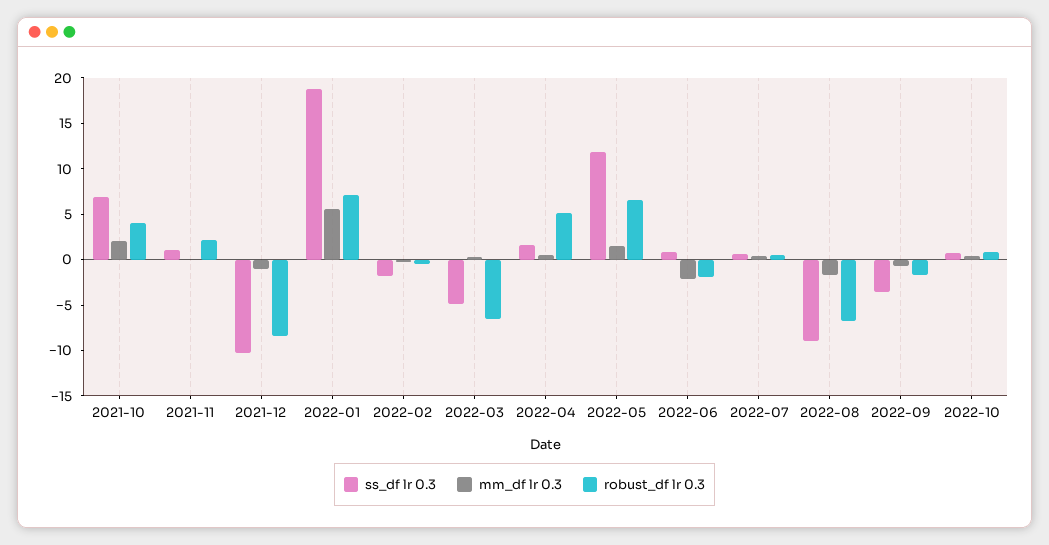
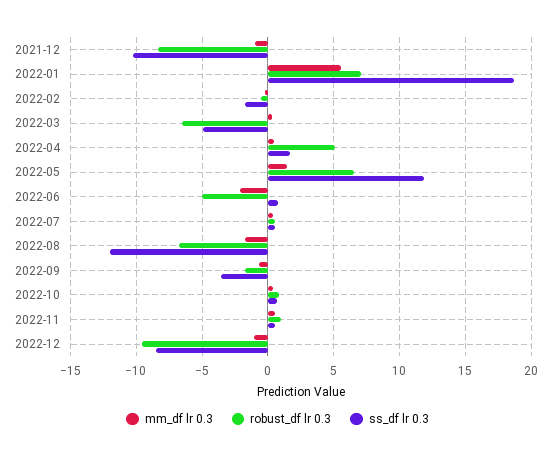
ss_df lr 0.3, 2021-10: 7 -> none
mm_df lr 0.3, 2021-10: 2 -> none
robust_df lr 0.3, 2021-10: 4 -> none
ss_df lr 0.3, 2021-11: 1 -> none
mm_df lr 0.3, 2021-11: 0 -> none
robust_df lr 0.3, 2021-11: 2 -> none
robust_df lr 0.3, 2022-06: -2 -> -5
ss_df lr 0.3, 2022-08: -9 -> -12
mm_df lr 0.3, 2022-11: none -> 0.5
robust_df lr 0.3, 2022-11: none -> 1
ss_df lr 0.3, 2022-11: none -> 0.5
mm_df lr 0.3, 2022-12: none -> -1
robust_df lr 0.3, 2022-12: none -> -9.5
ss_df lr 0.3, 2022-12: none -> -8.5

